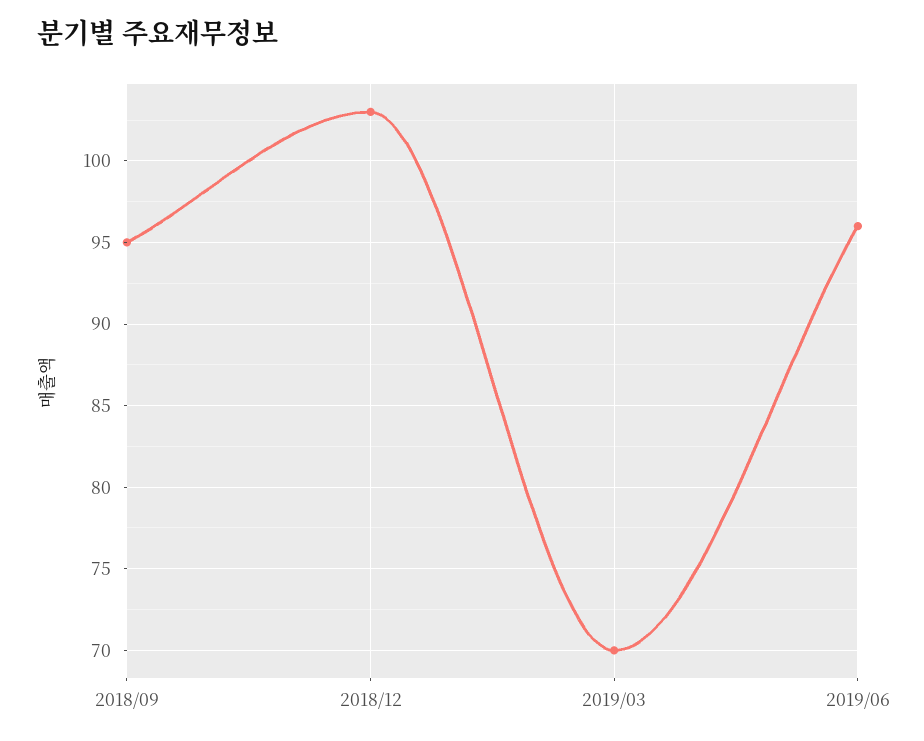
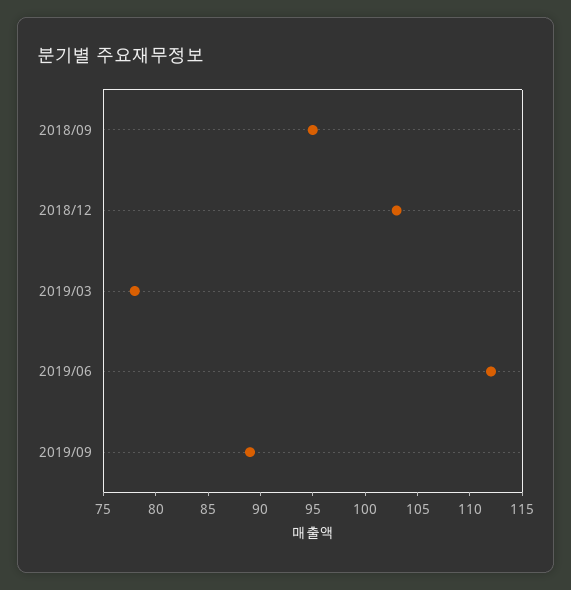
2019/03: 70 -> 78
2019/06: 96 -> 112
2019/09: none -> 89

